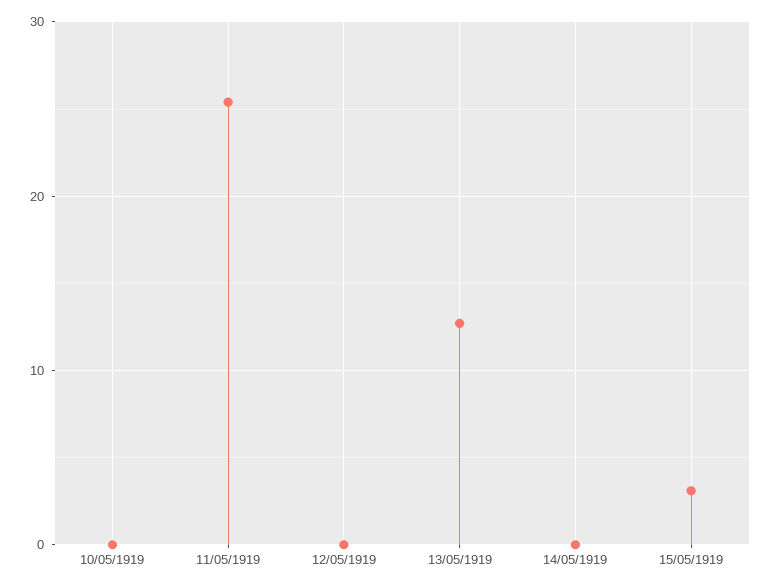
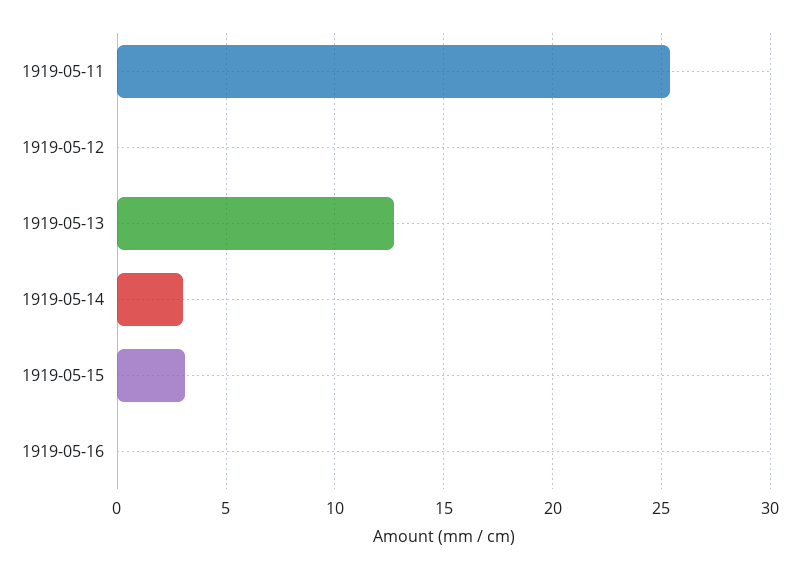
10/05/1919: 0 -> none
14/05/1919: 0 -> 3
1919-05-16: none -> 0

